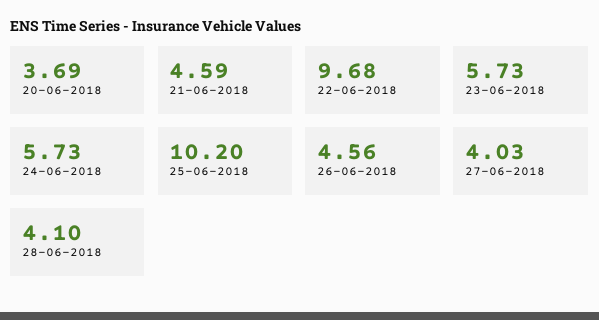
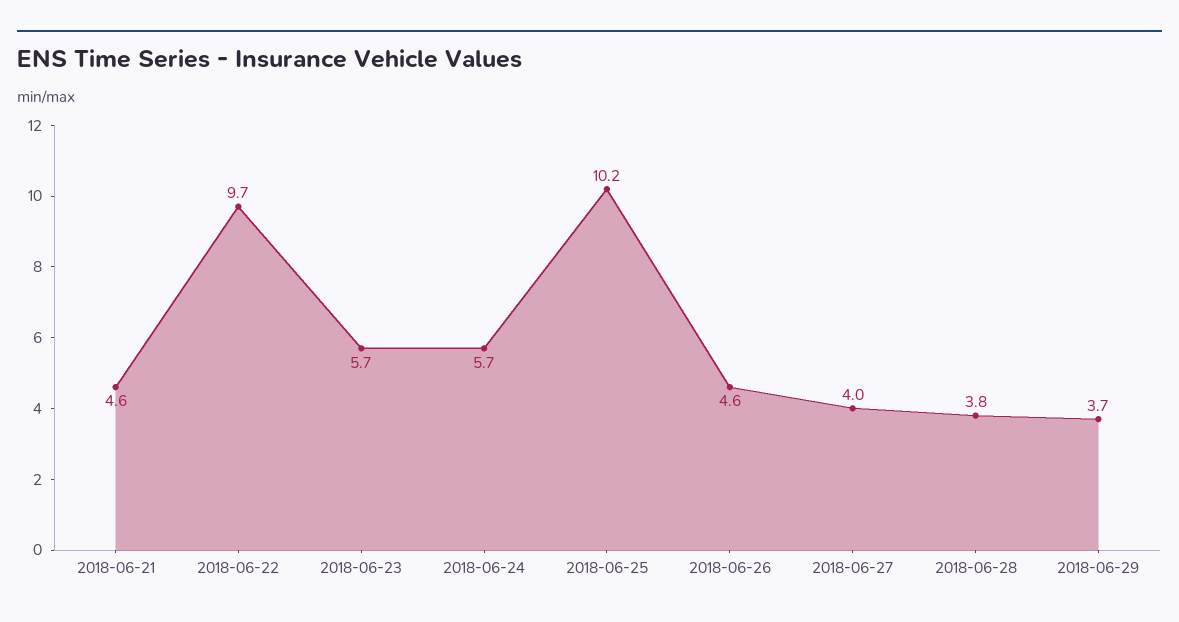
20-06-2018: 3.69 -> none
28-06-2018: 4.1 -> 3.8
2018-06-29: none -> 3.7

